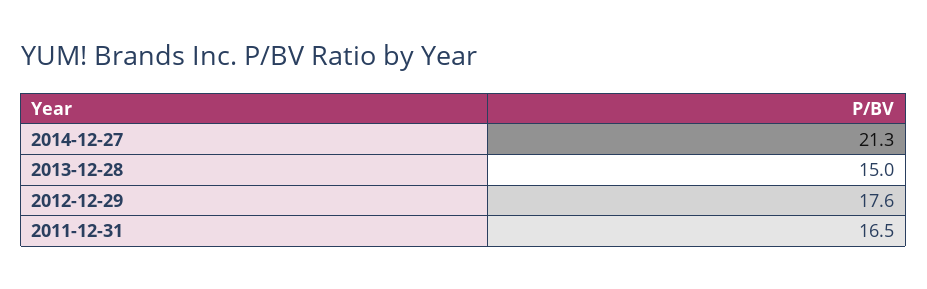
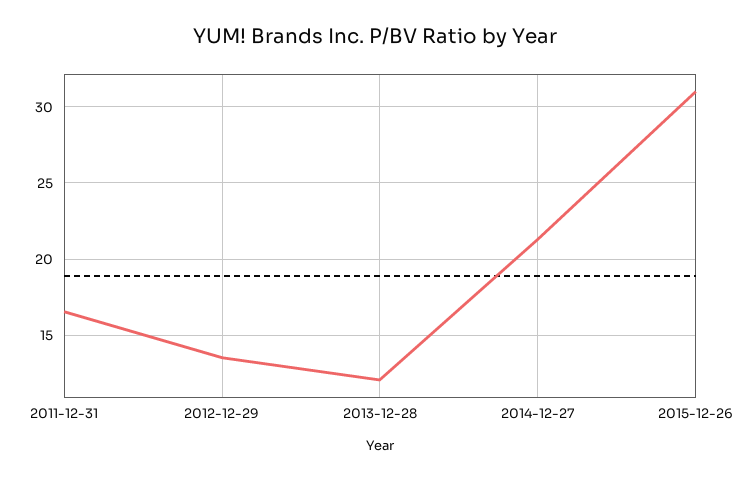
2013-12-28: 15 -> 12
2012-12-29: 17.6 -> 13.5
2015-12-26: none -> 31

